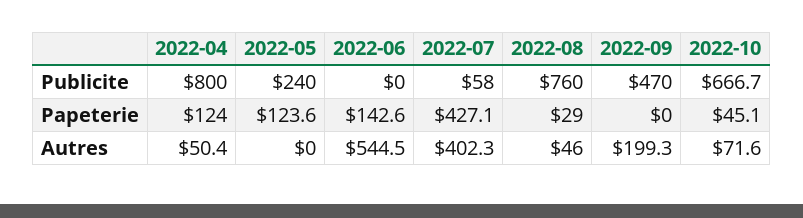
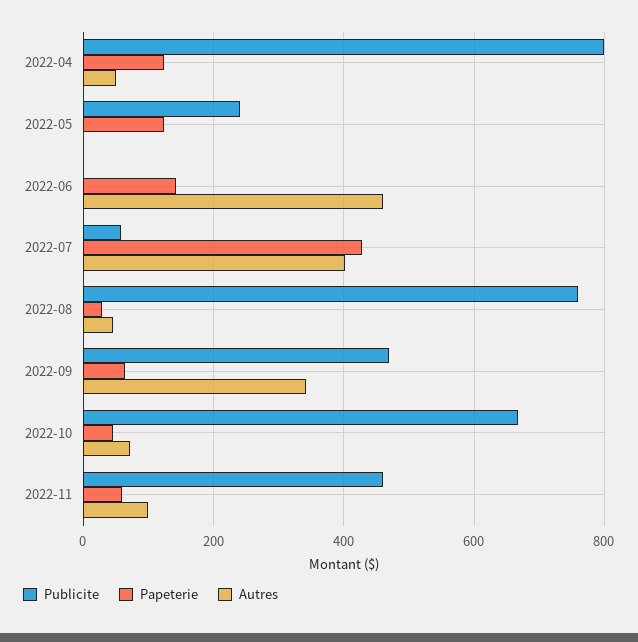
Papeterie, 2022-09: 0 -> 60
Autres, 2022-06: 544.5 -> 460
Autres, 2022-09: 199.3 -> 340
Publicite, 2022-11: none -> 460
Papeterie, 2022-11: none -> 60
Autres, 2022-11: none -> 100

